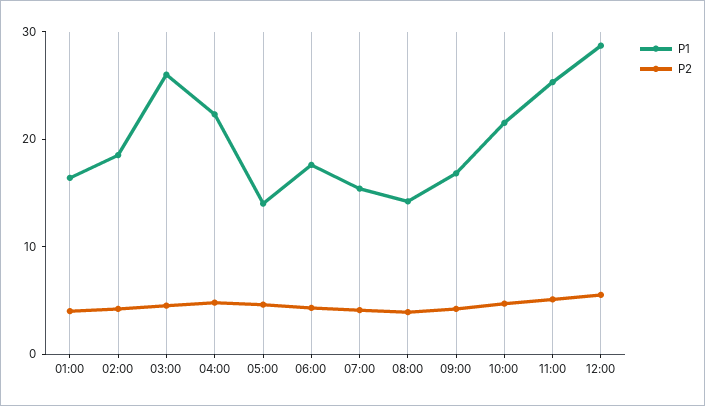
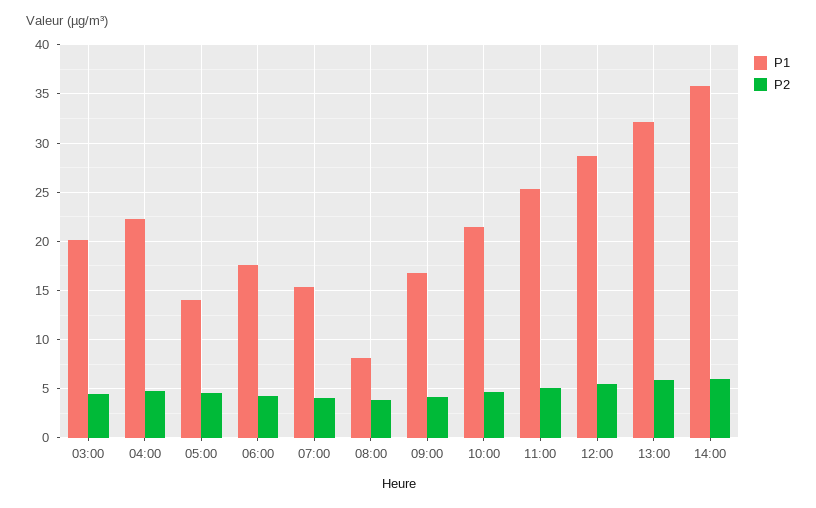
P1, 01:00: 16 -> none
P2, 01:00: 4 -> none
P1, 02:00: 18 -> none
P2, 02:00: 4 -> none
P1, 03:00: 26 -> 20
P1, 08:00: 14 -> 8
P1, 13:00: none -> 32
P2, 13:00: none -> 6
P1, 14:00: none -> 36
P2, 14:00: none -> 6

